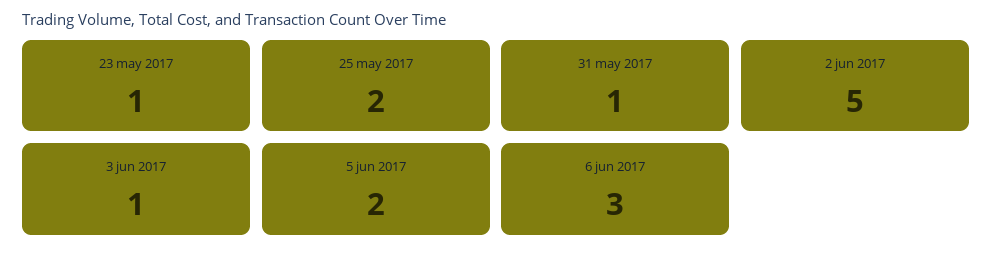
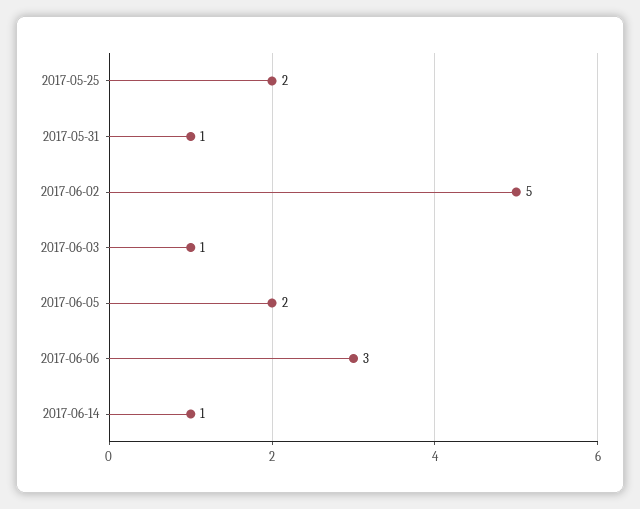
23 may 2017: 1 -> none
2017-06-14: none -> 1

